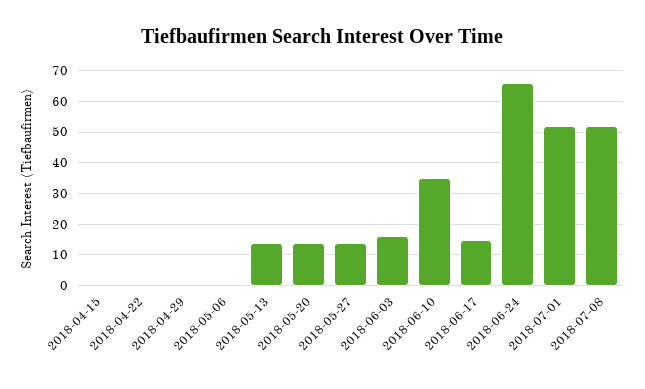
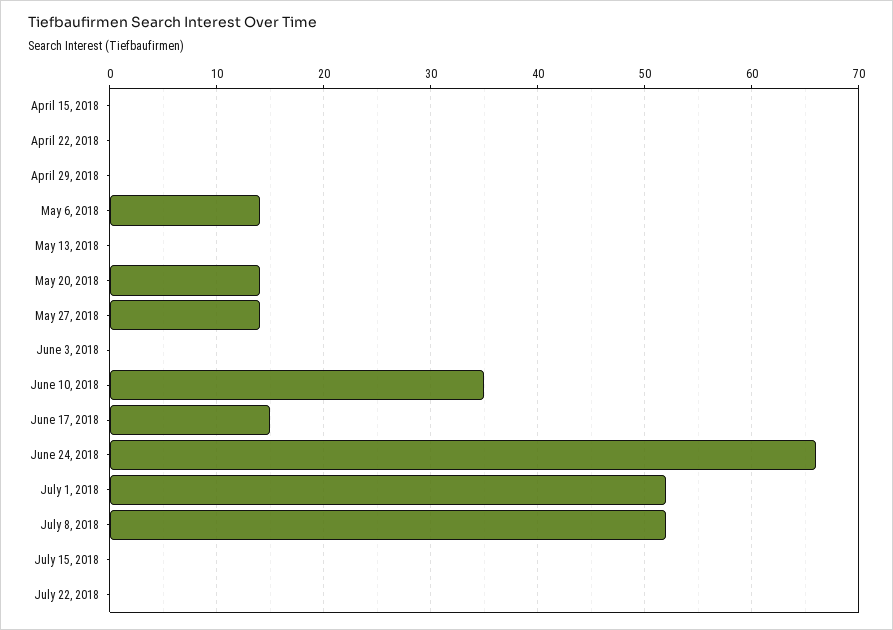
2018-05-06: 0 -> 14
2018-05-13: 15 -> 0
2018-06-03: 15 -> 0
July 15, 2018: none -> 0
July 22, 2018: none -> 0

